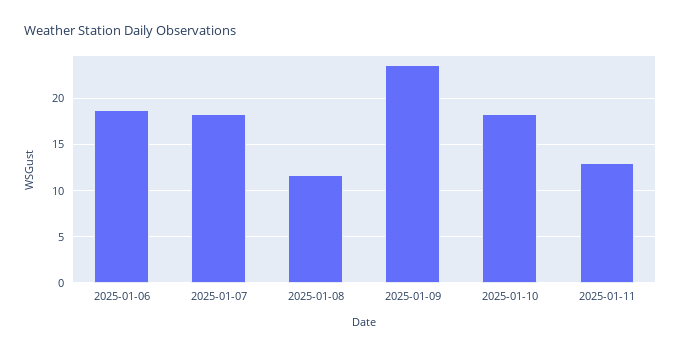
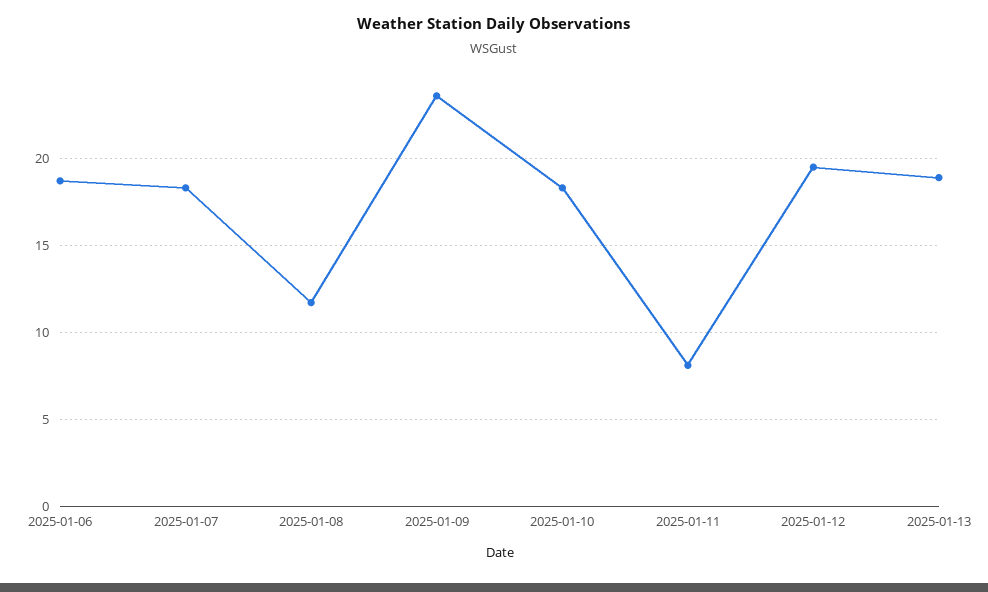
2025-01-11: 13 -> 8
2025-01-12: none -> 19.5
2025-01-13: none -> 19

